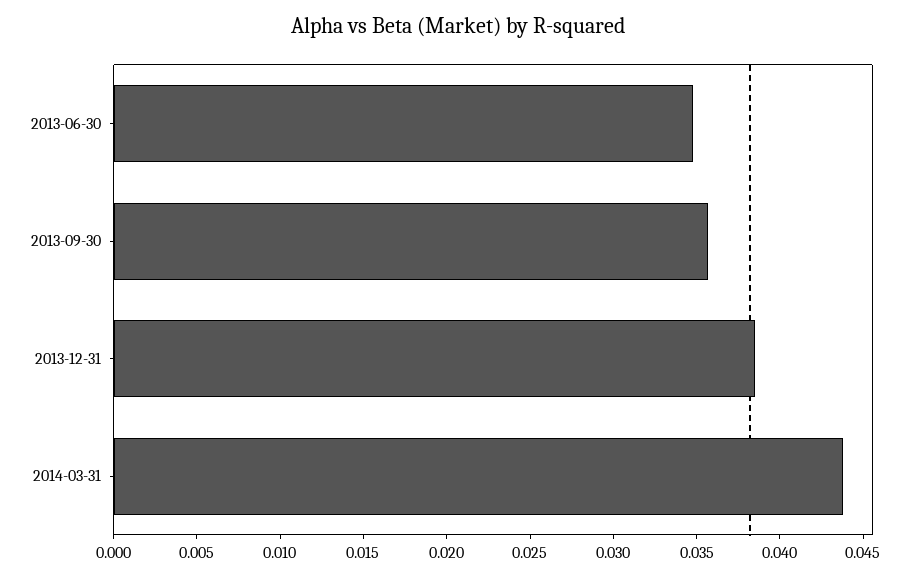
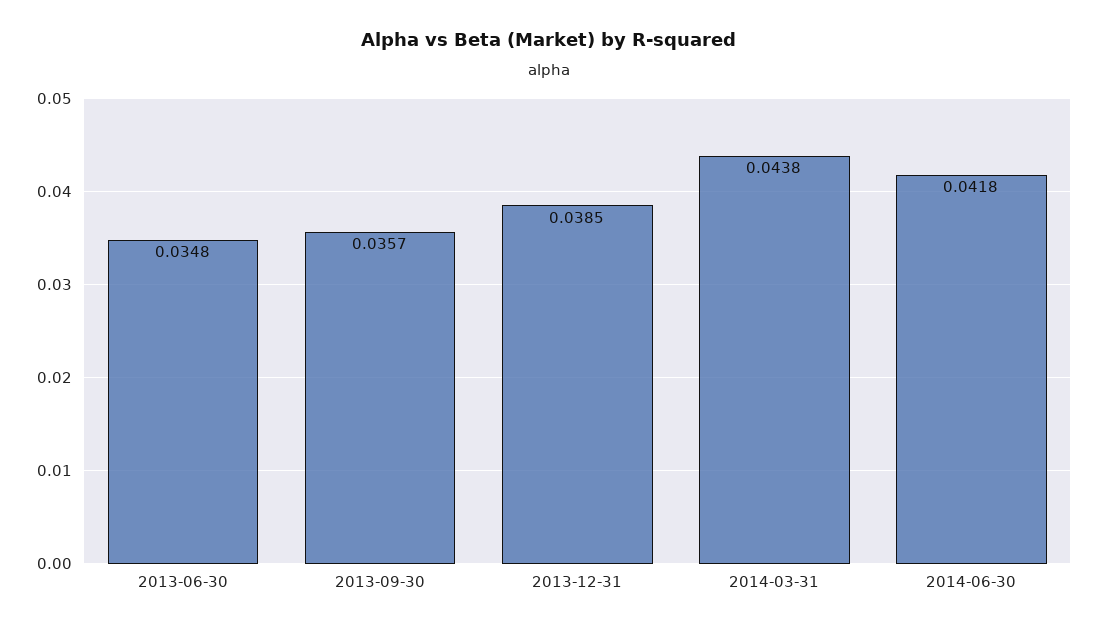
2014-06-30: none -> 0.0418

